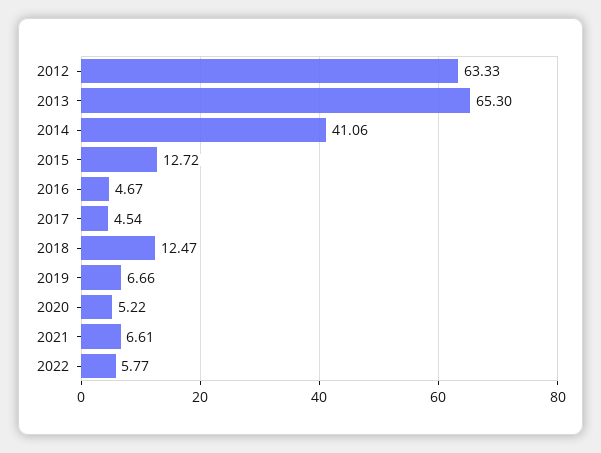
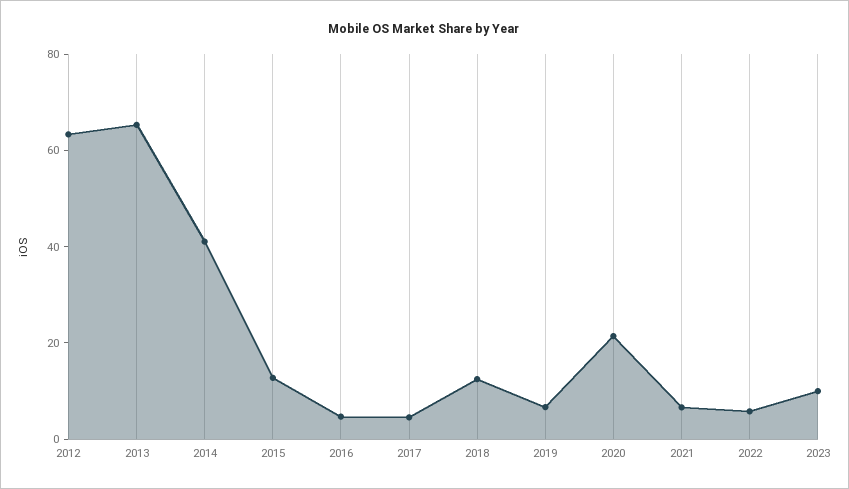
2020: 5.22 -> 20
2023: none -> 10

